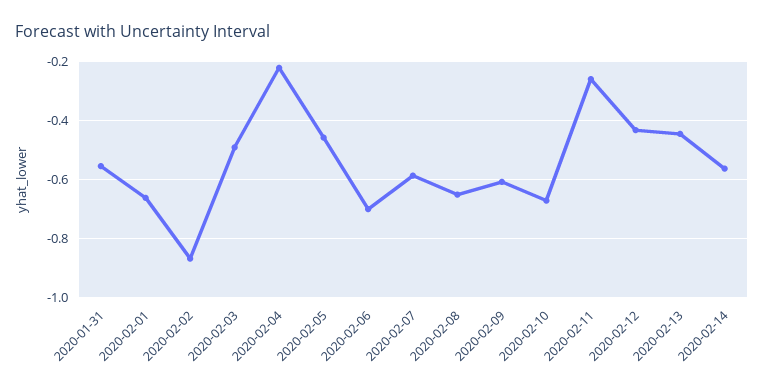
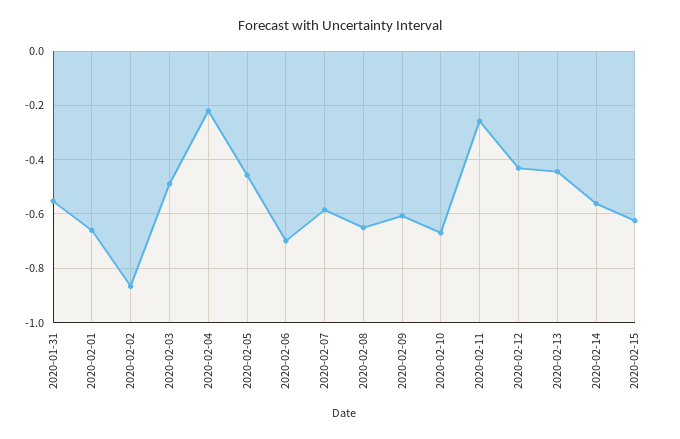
2020-02-15: none -> -0.625

